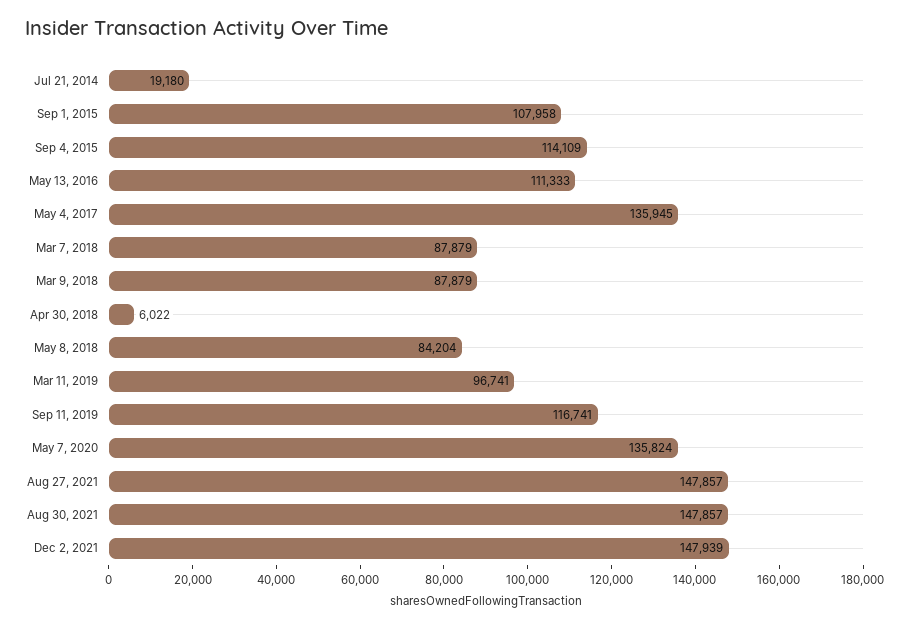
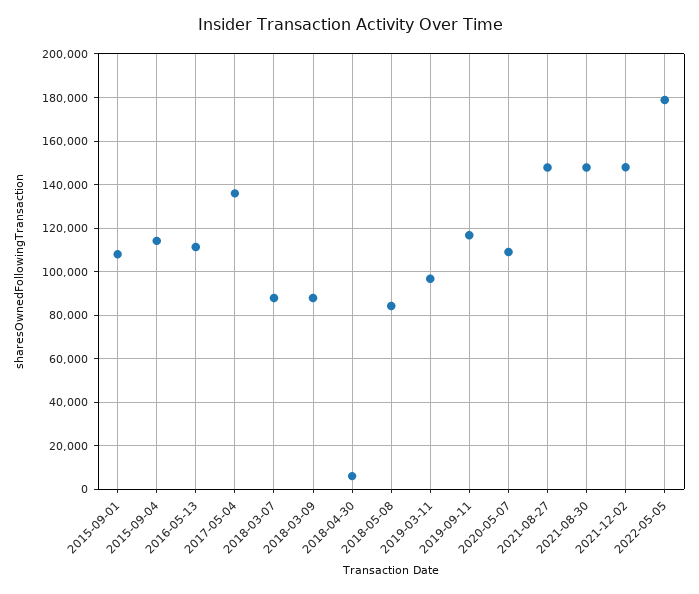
Jul 21, 2014: 19180 -> none
May 7, 2020: 135824 -> 110000
2022-05-05: none -> 180000

